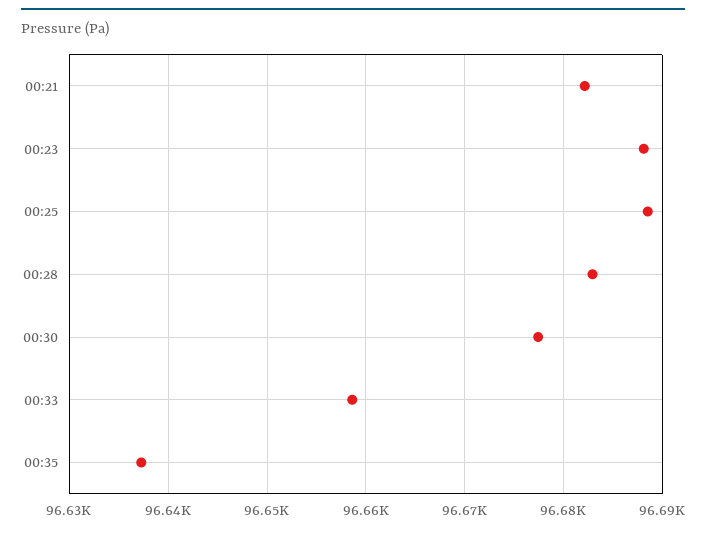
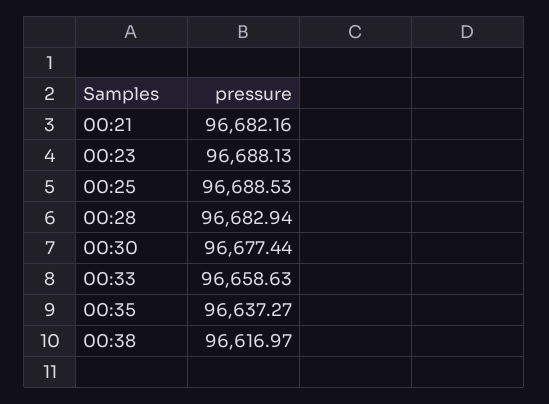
00:38: none -> 96616.97

